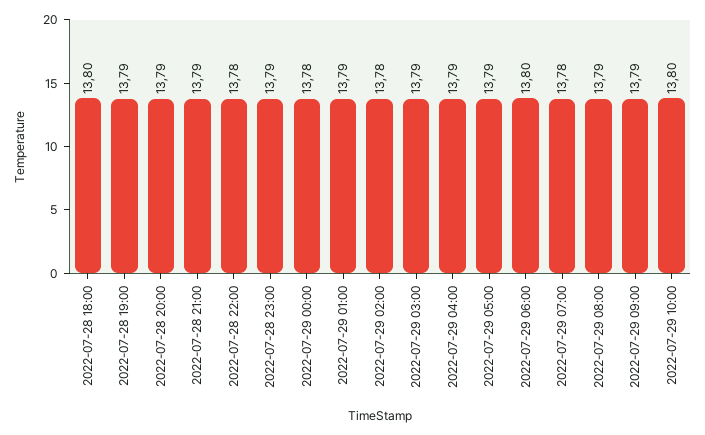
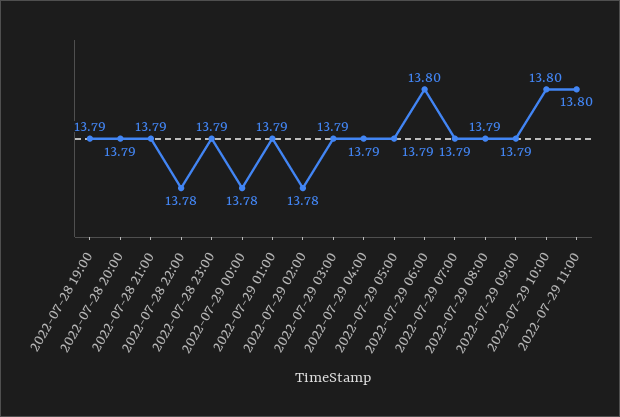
2022-07-28 18:00: 13.8 -> none
2022-07-29 07:00: 13.78 -> 13.79
2022-07-29 11:00: none -> 13.8

